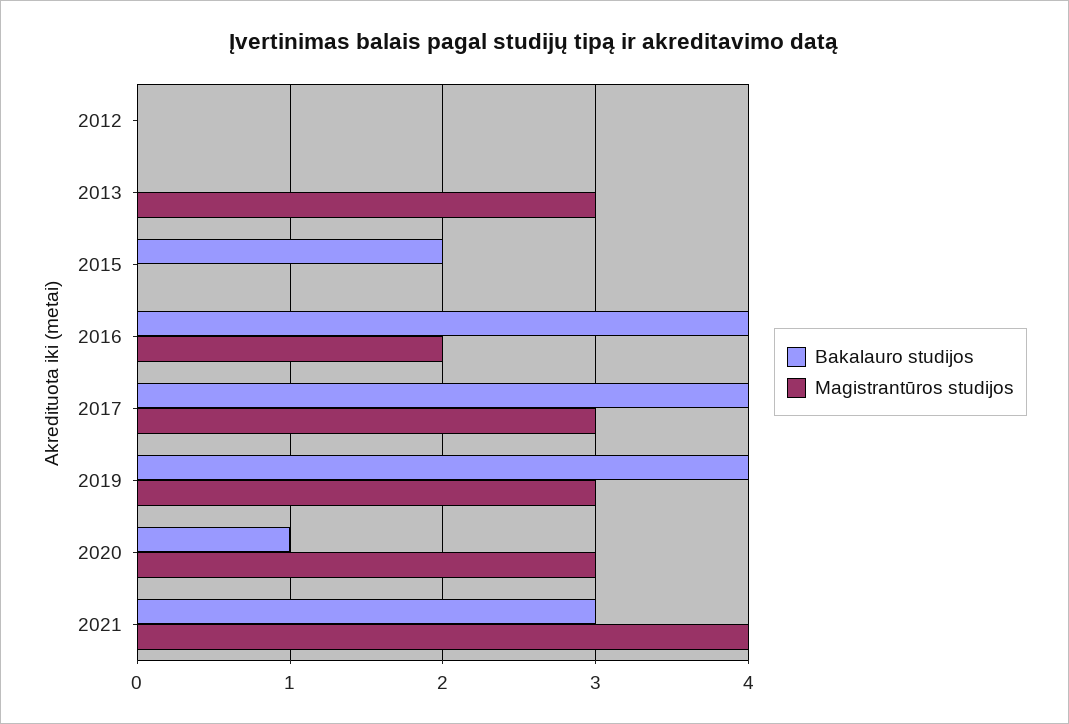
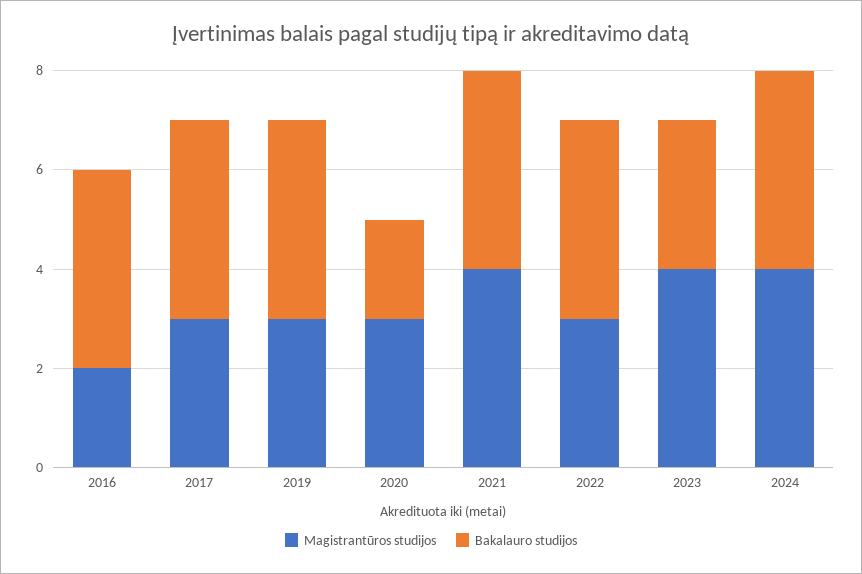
Bakalauro studijos, 2012: 0 -> none
Magistrantūros studijos, 2012: 0 -> none
Bakalauro studijos, 2013: 0 -> none
Magistrantūros studijos, 2013: 3 -> none
Bakalauro studijos, 2015: 2 -> none
Magistrantūros studijos, 2015: 0 -> none
Bakalauro studijos, 2020: 1 -> 2
Bakalauro studijos, 2021: 3 -> 4
Magistrantūros studijos, 2022: none -> 3
Bakalauro studijos, 2022: none -> 4
Magistrantūros studijos, 2023: none -> 4
Bakalauro studijos, 2023: none -> 3
Magistrantūros studijos, 2024: none -> 4
Bakalauro studijos, 2024: none -> 4

